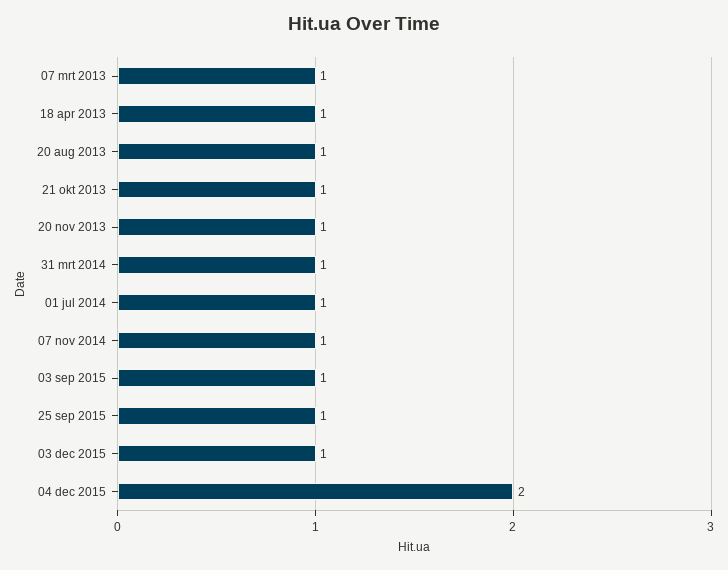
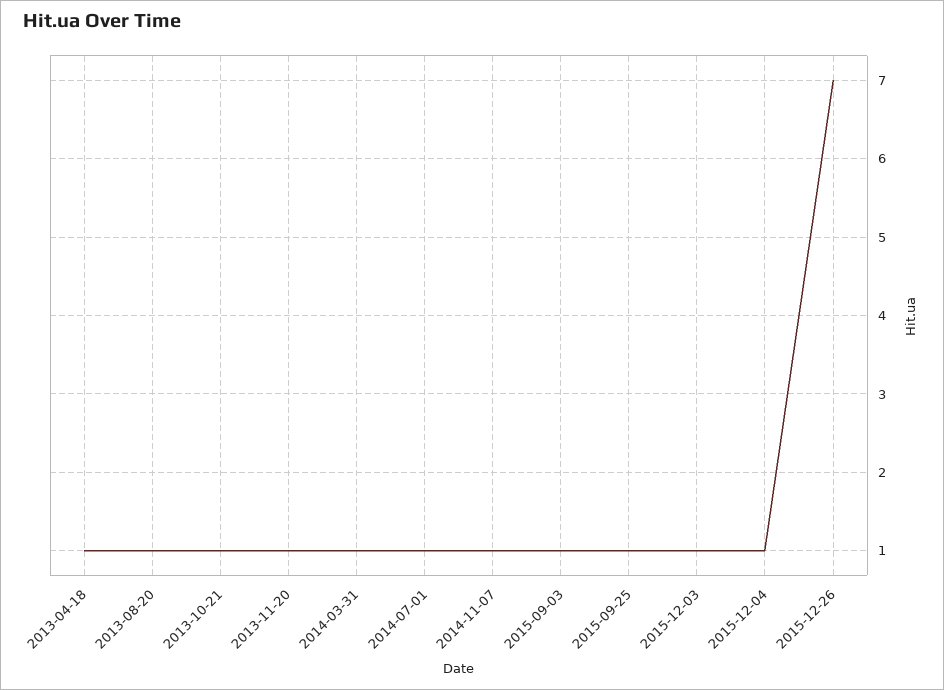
07 mrt 2013: 1 -> none
04 dec 2015: 2 -> 1
2015-12-26: none -> 7

